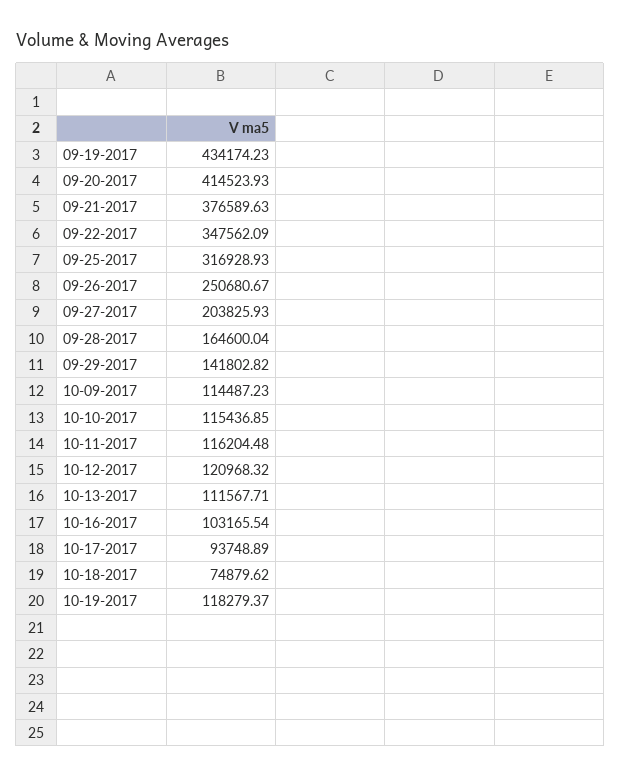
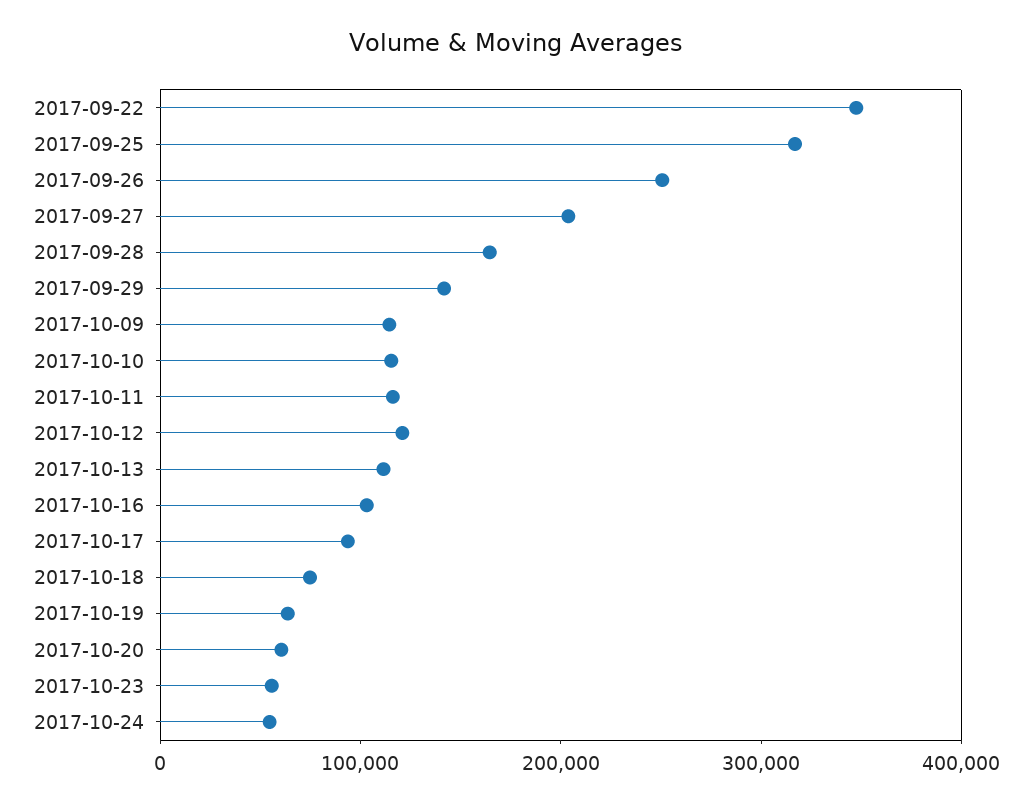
09-19-2017: 434174.23 -> none
09-20-2017: 414523.93 -> none
09-21-2017: 376589.63 -> none
10-19-2017: 118279.37 -> 60000
2017-10-20: none -> 60000
2017-10-23: none -> 60000
2017-10-24: none -> 60000

